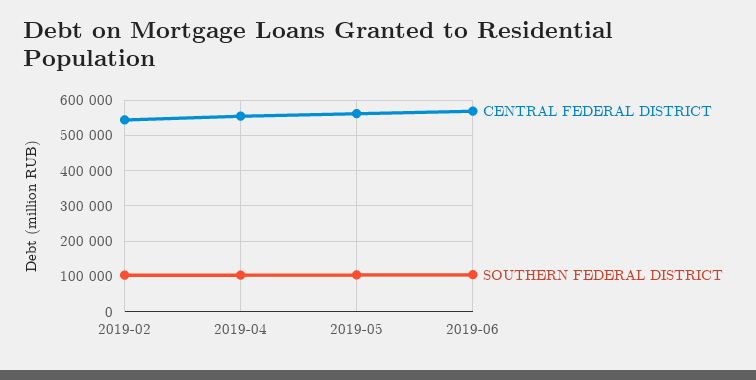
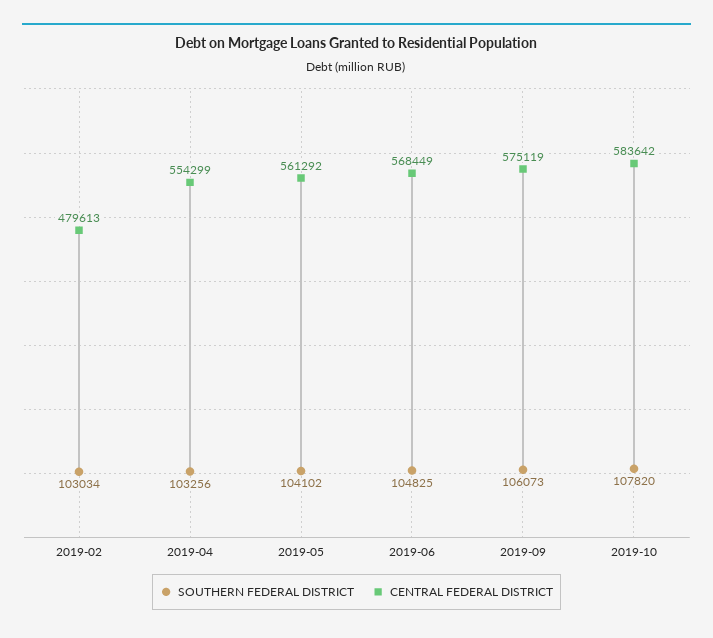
CENTRAL FEDERAL DISTRICT, 2019-02: 540000 -> 479613
SOUTHERN FEDERAL DISTRICT, 2019-09: none -> 106073
CENTRAL FEDERAL DISTRICT, 2019-09: none -> 575119
SOUTHERN FEDERAL DISTRICT, 2019-10: none -> 107820
CENTRAL FEDERAL DISTRICT, 2019-10: none -> 583642

